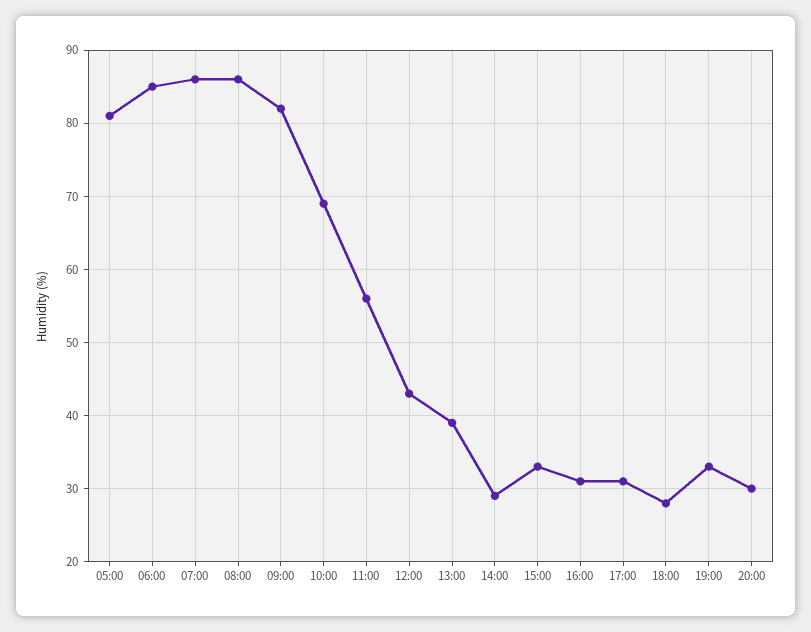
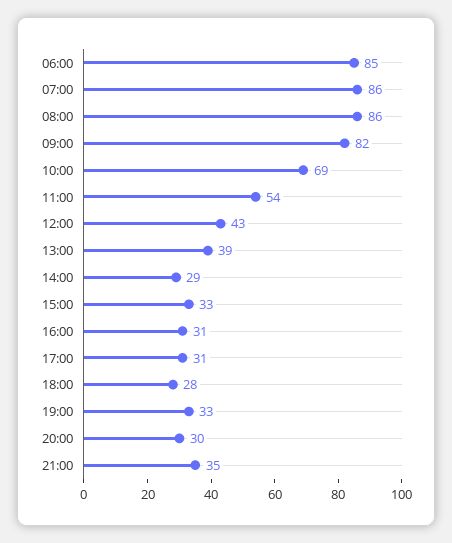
05:00: 81 -> none
11:00: 56 -> 54
21:00: none -> 35

